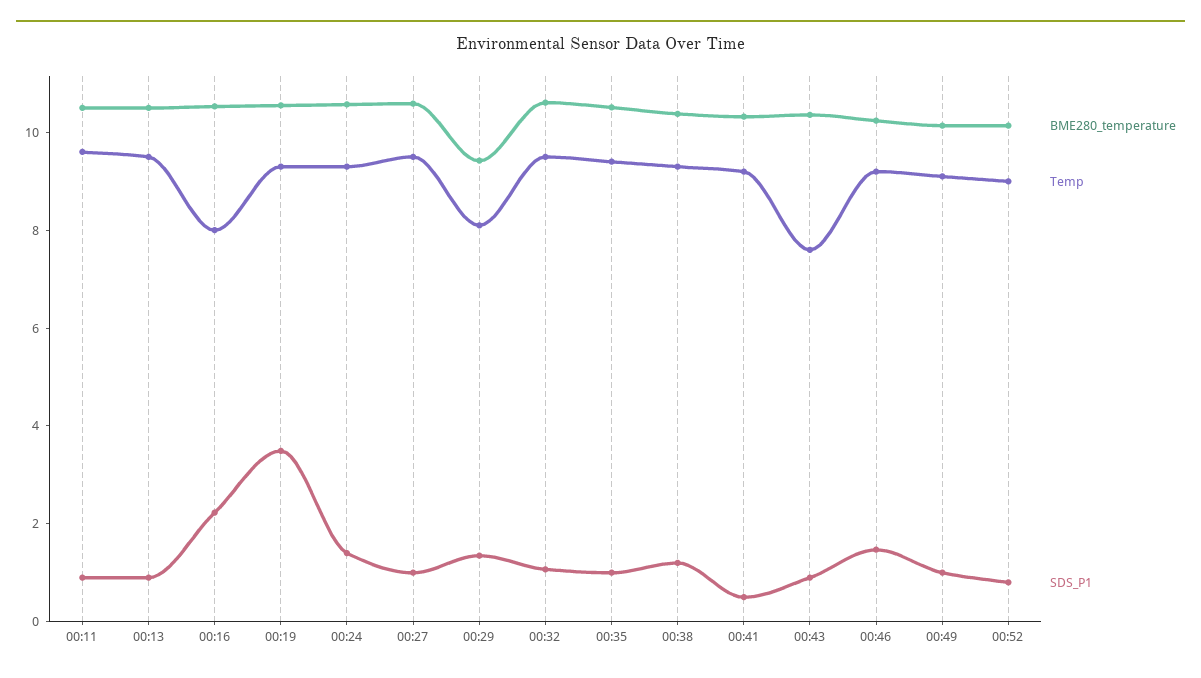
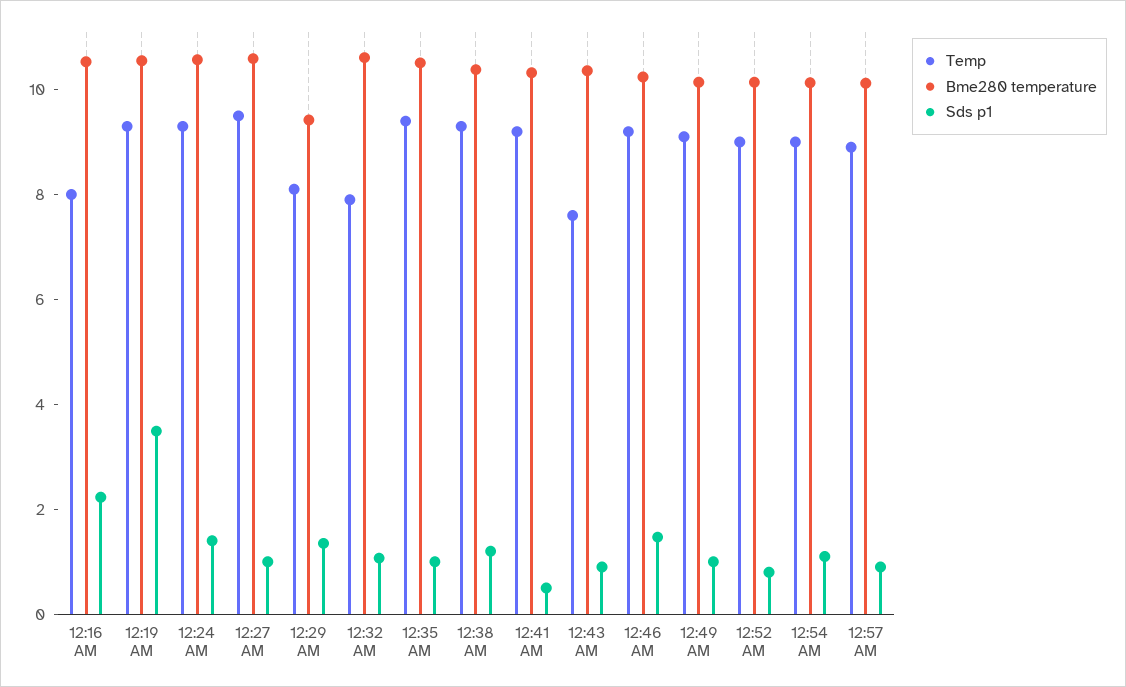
BME280_temperature, 00:11: 10.5 -> none
Temp, 00:11: 9.5 -> none
SDS_P1, 00:11: 1 -> none
BME280_temperature, 00:13: 10.5 -> none
Temp, 00:13: 9.5 -> none
SDS_P1, 00:13: 1 -> none
Temp, 00:32: 9.5 -> 8
Temp, 12:54 AM: none -> 9
BME280_temperature, 12:54 AM: none -> 10
SDS_P1, 12:54 AM: none -> 1
Temp, 12:57 AM: none -> 9
BME280_temperature, 12:57 AM: none -> 10
SDS_P1, 12:57 AM: none -> 1

